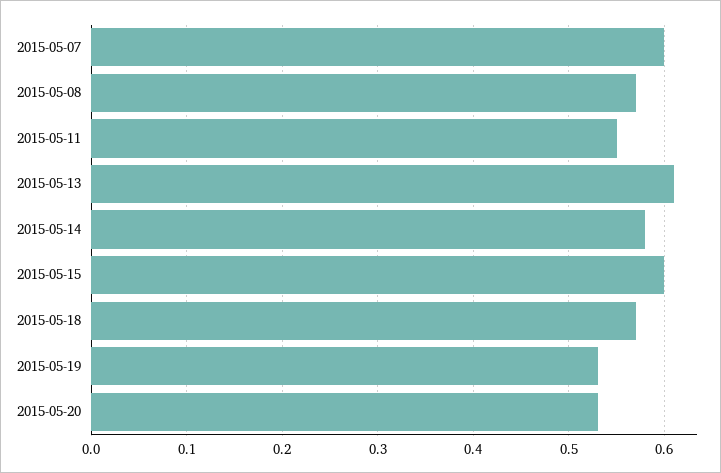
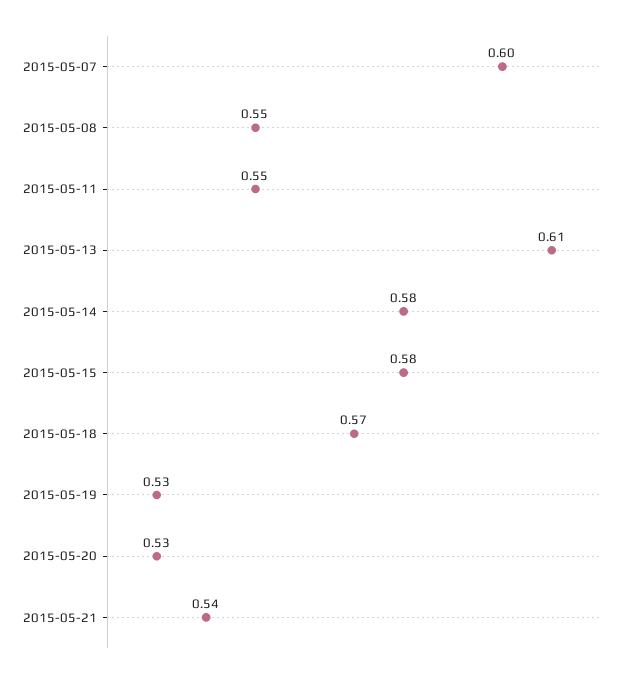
2015-05-08: 0.57 -> 0.55
2015-05-15: 0.6 -> 0.58
2015-05-21: none -> 0.54

